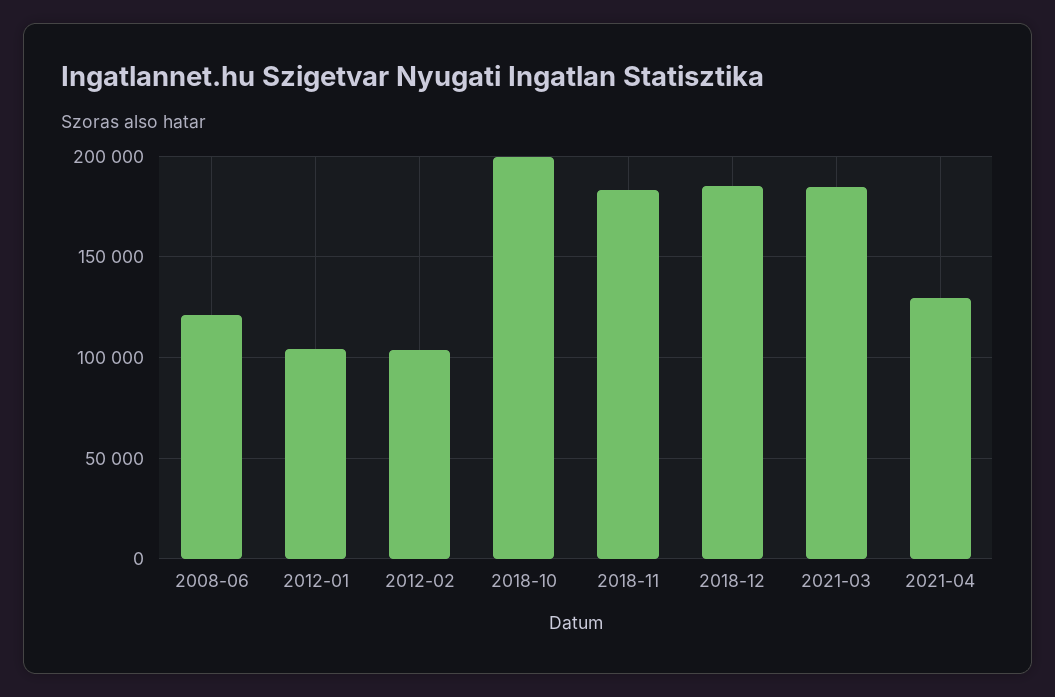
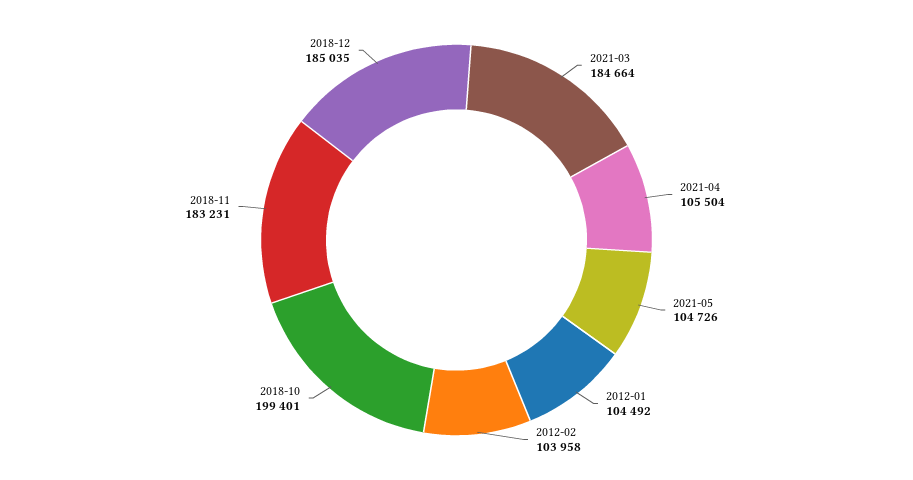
2008-06: 120000 -> none
2021-04: 130000 -> 105504
2021-05: none -> 104726

